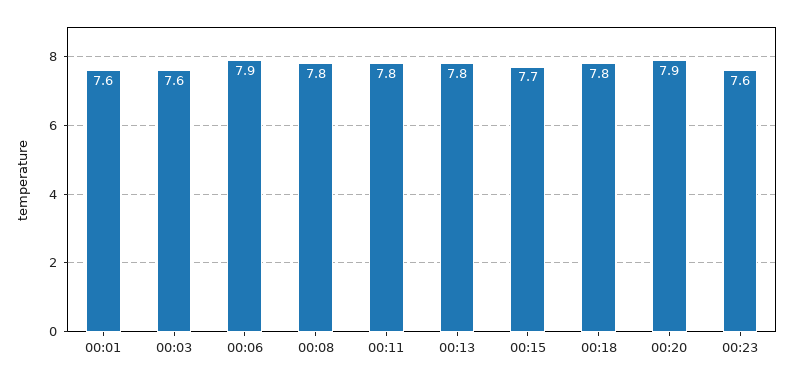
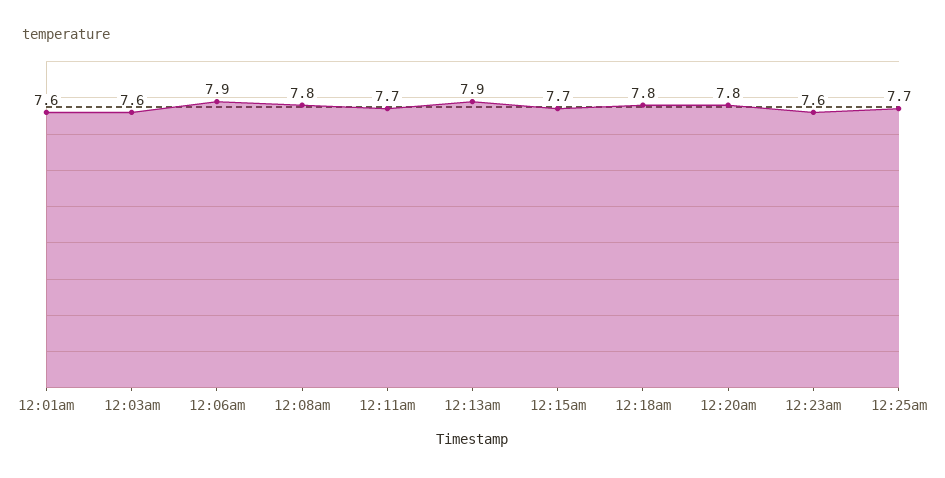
00:11: 7.8 -> 7.7
00:13: 7.8 -> 7.9
00:20: 7.9 -> 7.8
12:25am: none -> 7.7

